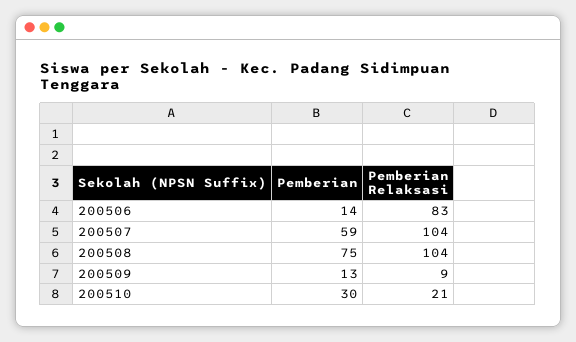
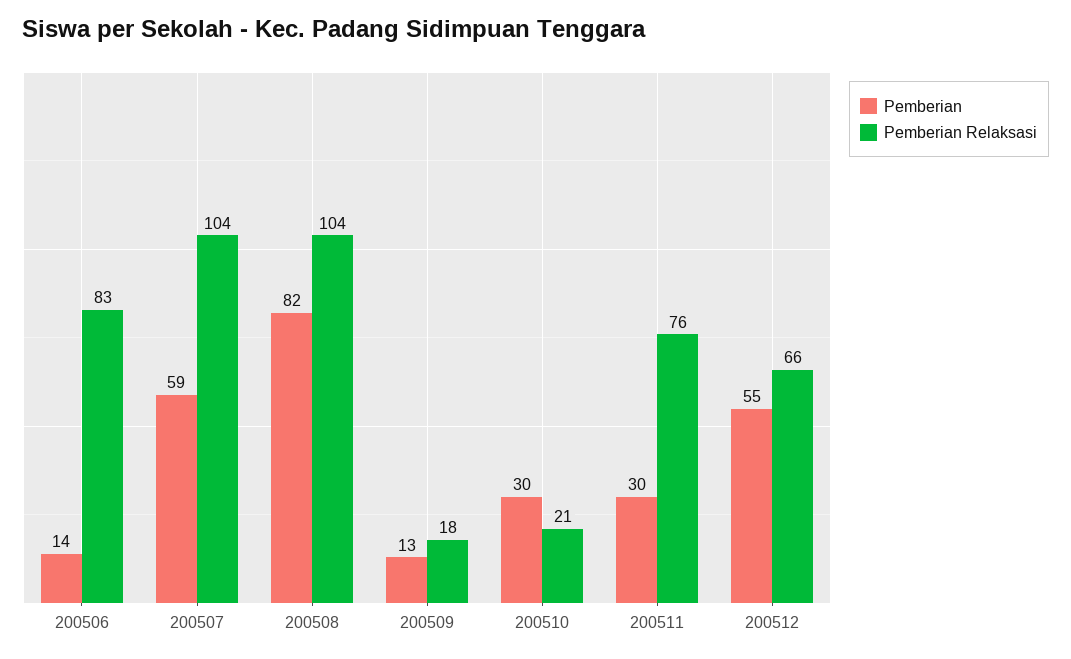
Pemberian, 200508: 75 -> 82
Pemberian Relaksasi, 200509: 9 -> 18
Pemberian, 200511: none -> 30
Pemberian Relaksasi, 200511: none -> 76
Pemberian, 200512: none -> 55
Pemberian Relaksasi, 200512: none -> 66

